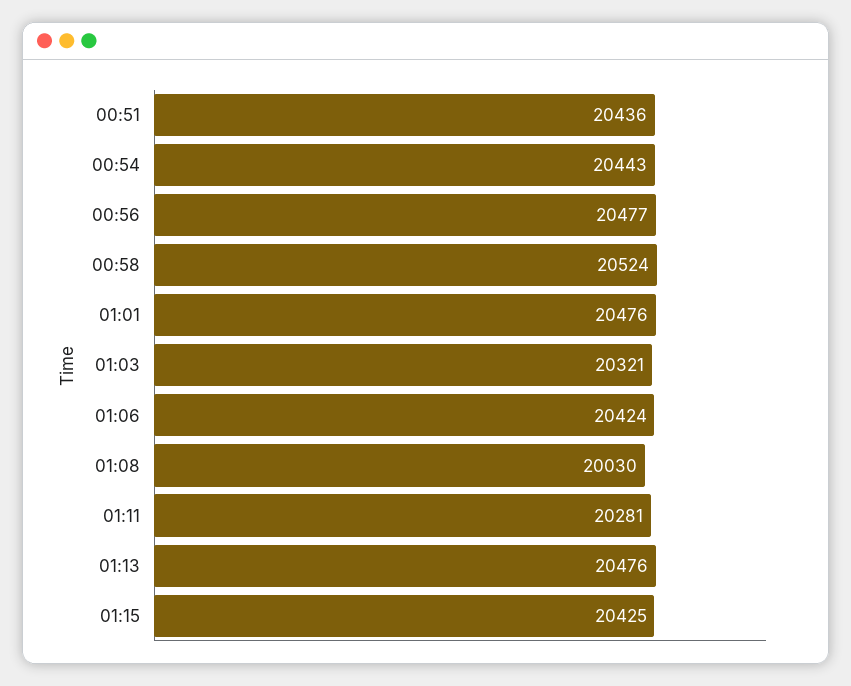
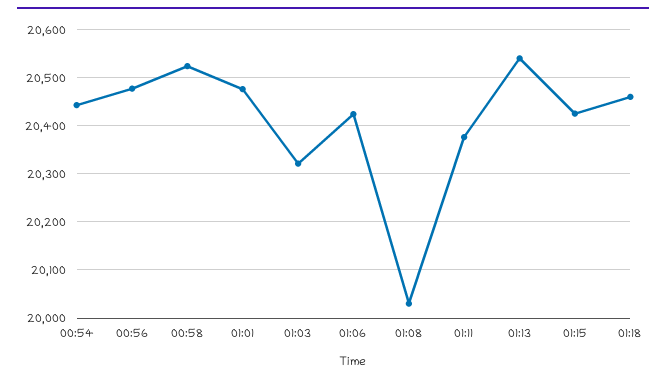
00:51: 20436 -> none
01:11: 20281 -> 20380
01:13: 20476 -> 20540
01:18: none -> 20460

